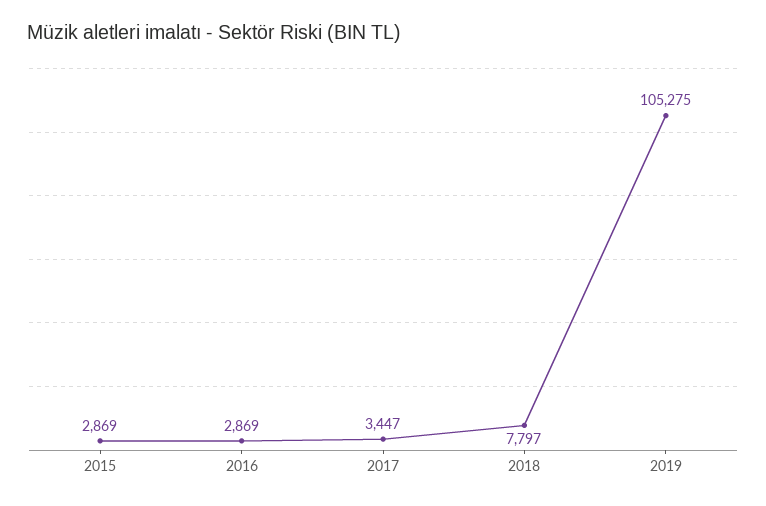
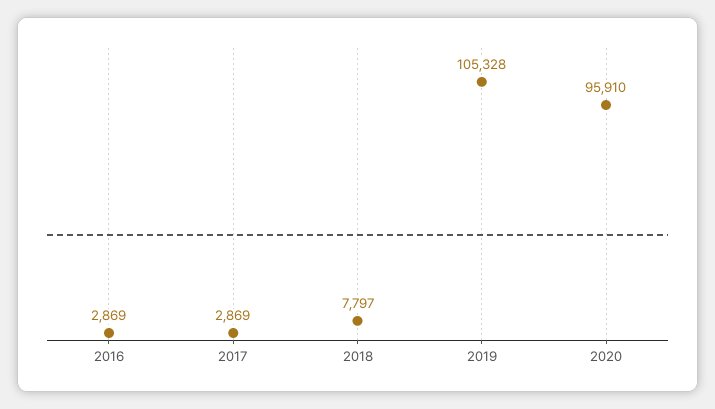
2015: 2869 -> none
2017: 3447 -> 2869
2019: 105275 -> 105328
2020: none -> 95910

